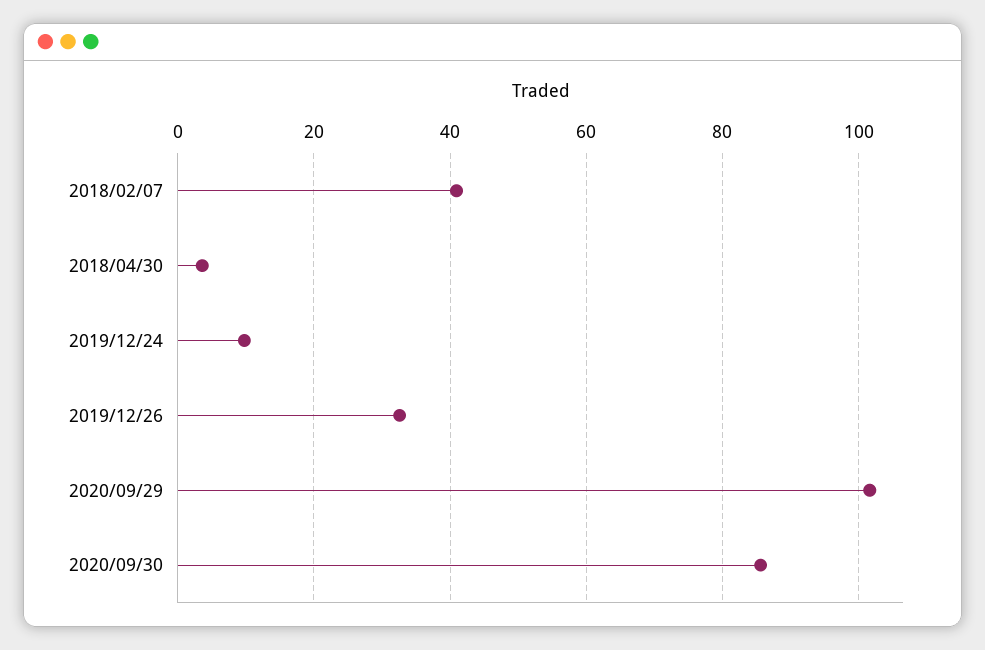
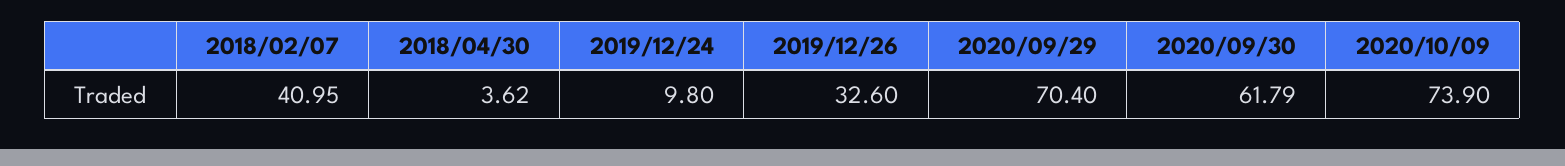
2020/09/29: 102 -> 70.4
2020/09/30: 86 -> 61.79
2020/10/09: none -> 73.9

